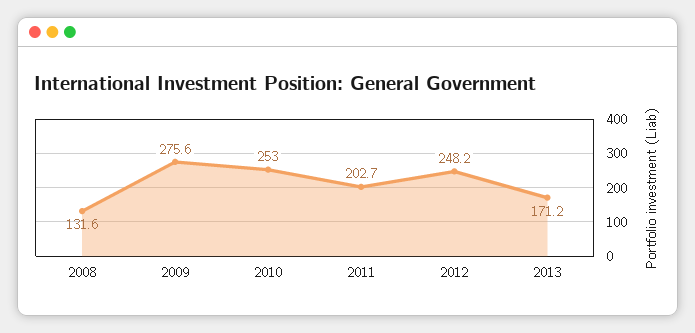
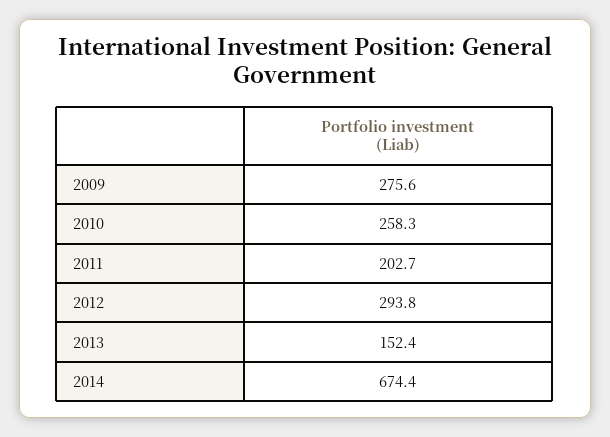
2008: 131.6 -> none
2010: 253 -> 258.3
2012: 248.2 -> 293.8
2013: 171.2 -> 152.4
2014: none -> 674.4

